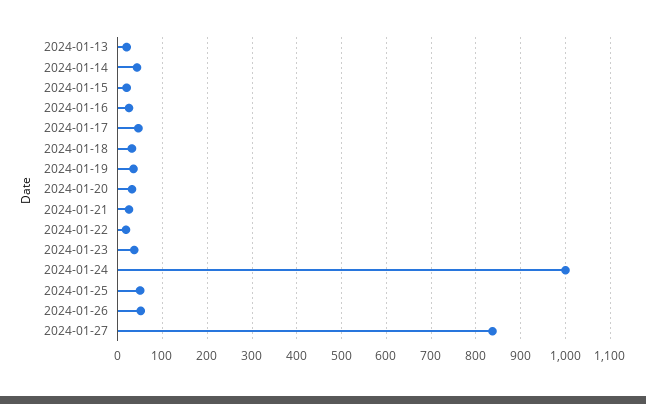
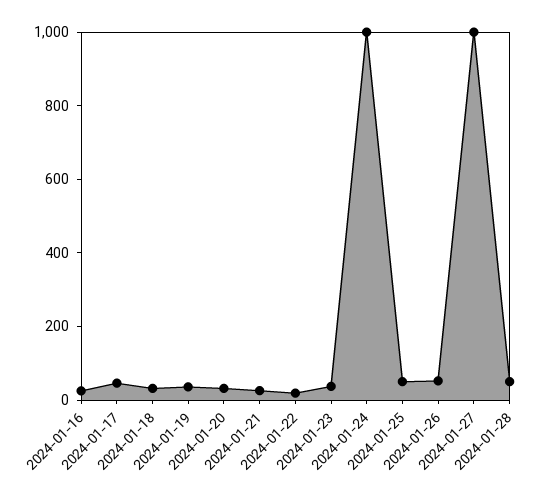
2024-01-13: 20 -> none
2024-01-14: 40 -> none
2024-01-15: 20 -> none
2024-01-27: 840 -> 1000
2024-01-28: none -> 50

